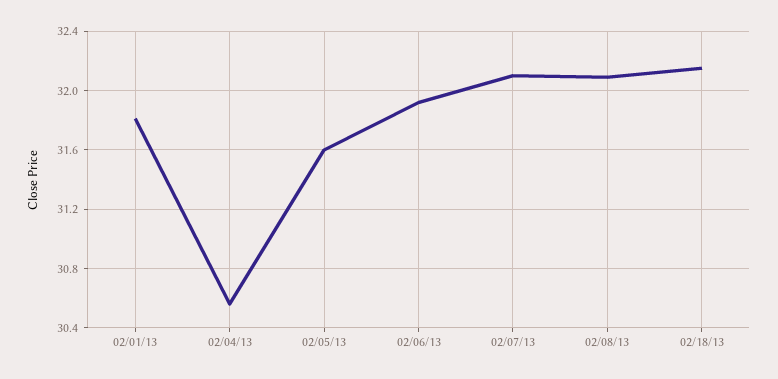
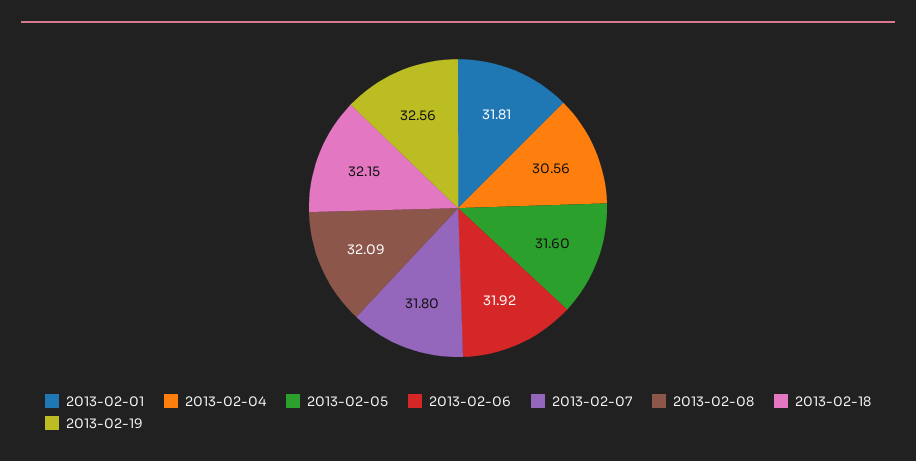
02/07/13: 32.1 -> 31.8
2013-02-19: none -> 32.56

